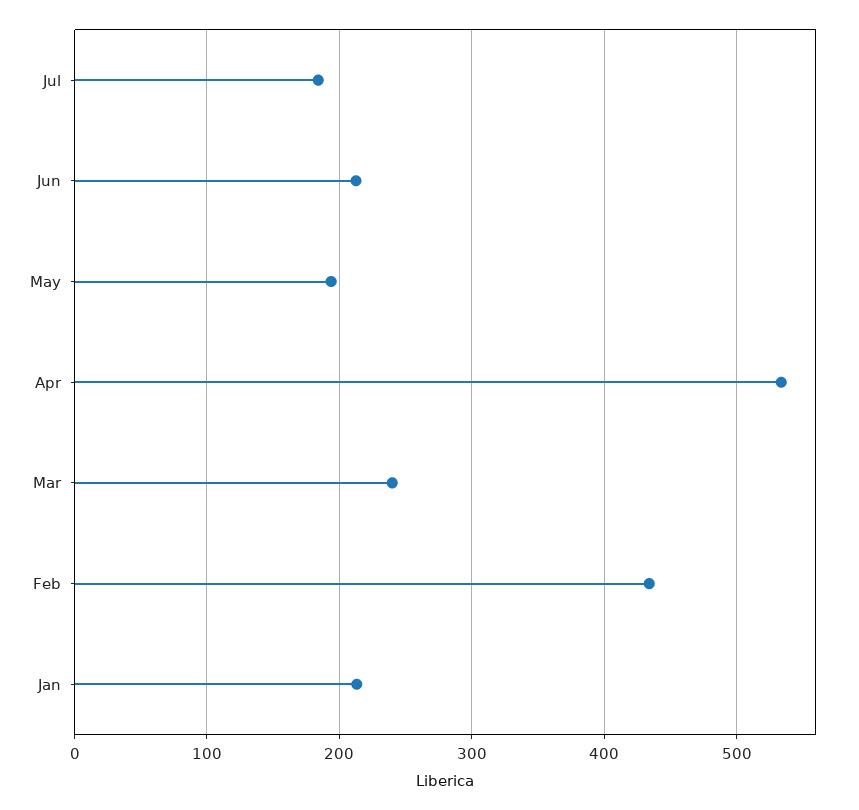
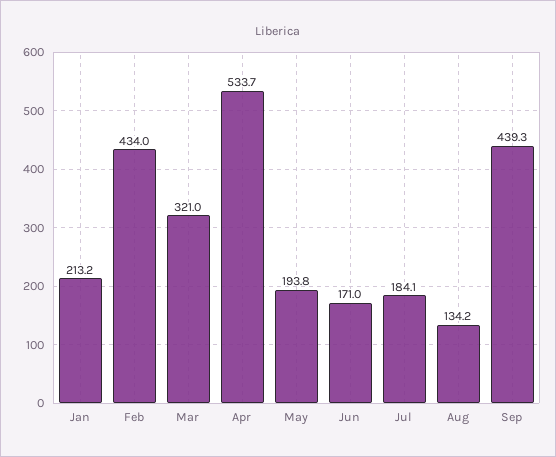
Jun: 210 -> 171
Mar: 240 -> 321
Aug: none -> 134.2
Sep: none -> 439.3

